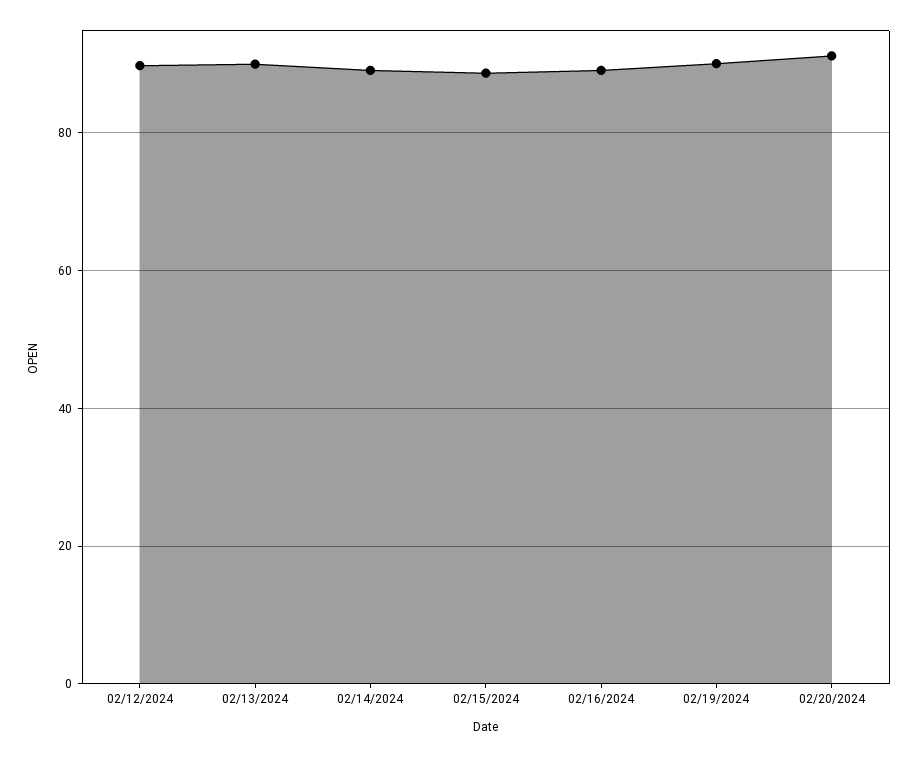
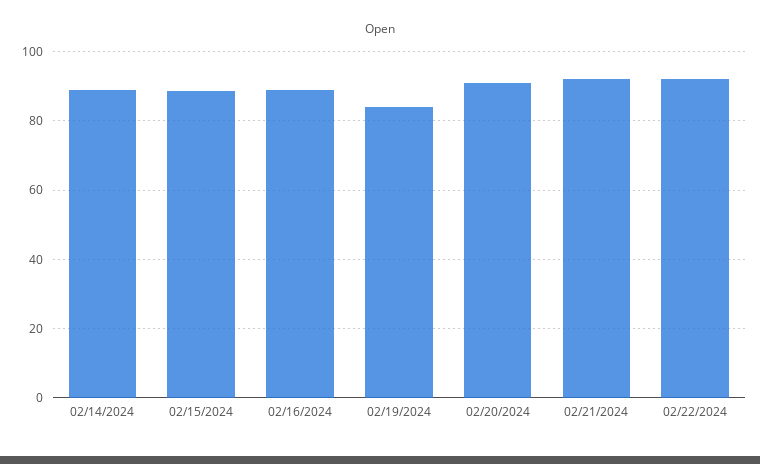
02/12/2024: 90 -> none
02/13/2024: 90 -> none
02/19/2024: 90 -> 84
02/21/2024: none -> 92
02/22/2024: none -> 92

